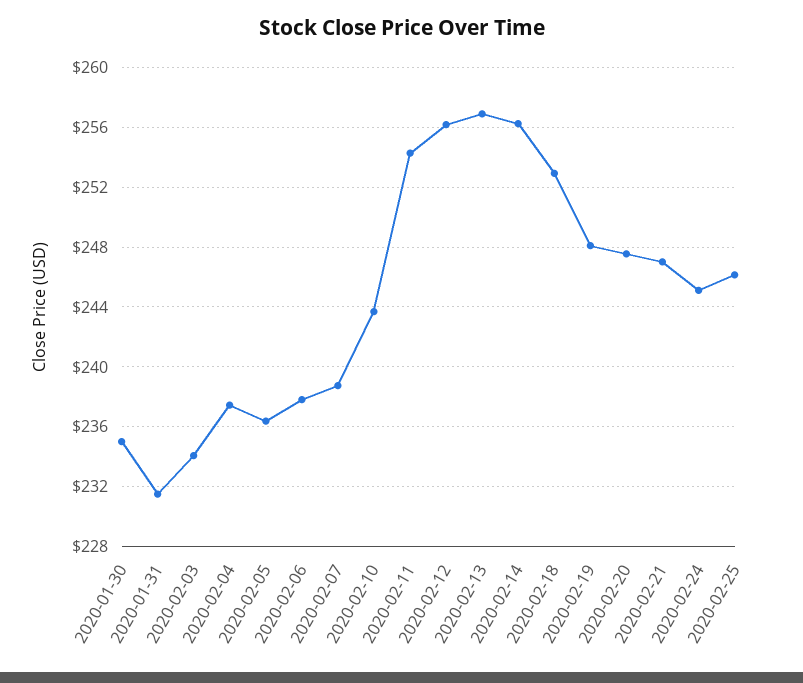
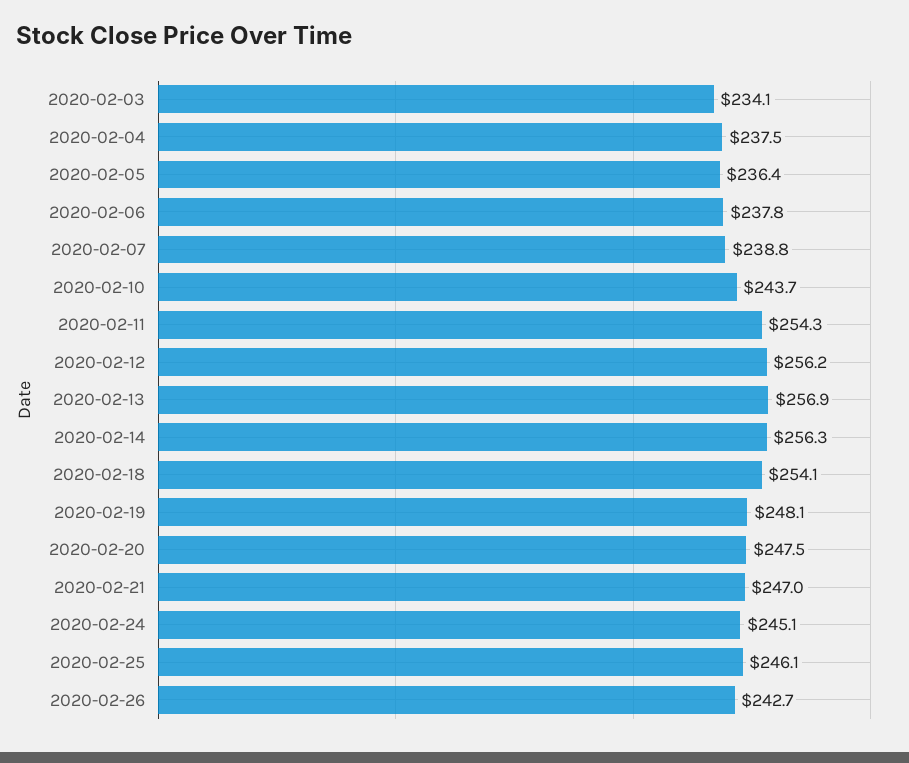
2020-01-30: 235 -> none
2020-01-31: 231.5 -> none
2020-02-18: 253 -> 254.1
2020-02-26: none -> 242.7

